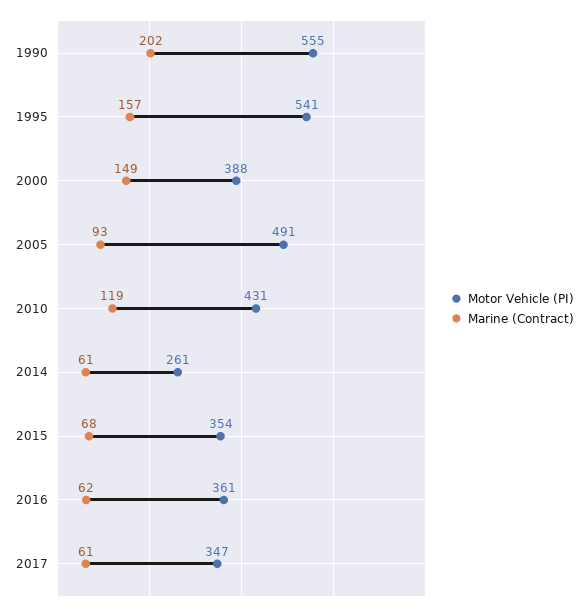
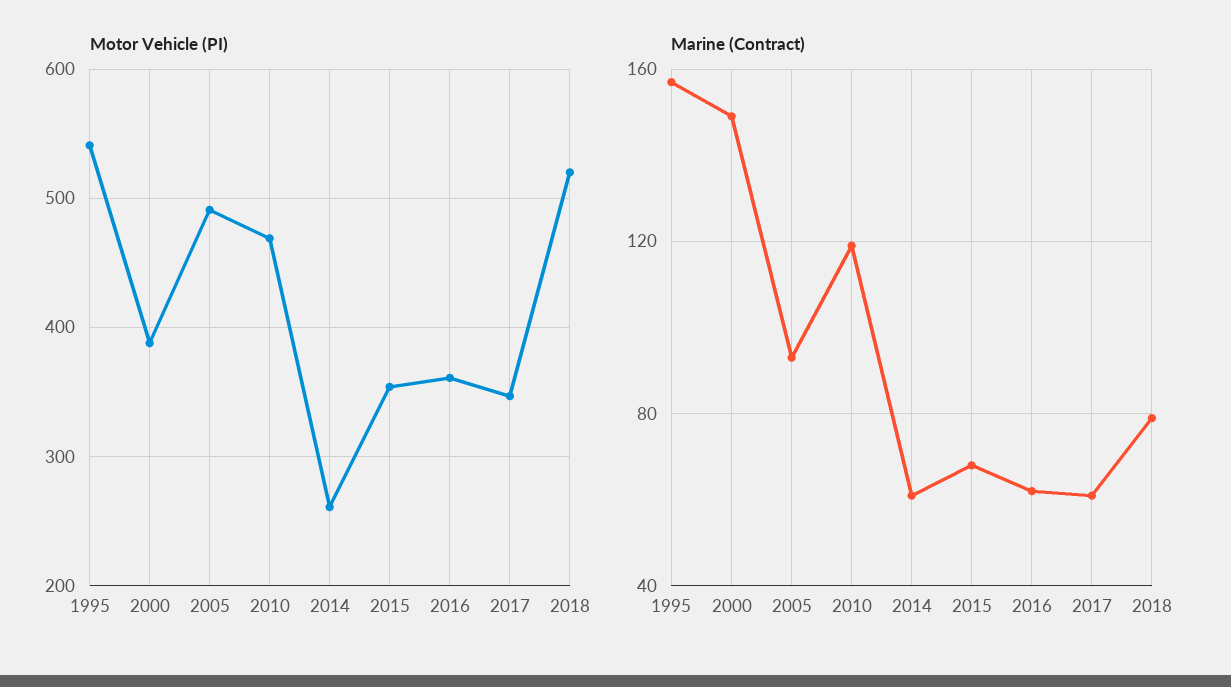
Motor Vehicle (PI), 1990: 555 -> none
Marine (Contract), 1990: 202 -> none
Motor Vehicle (PI), 2010: 431 -> 470
Motor Vehicle (PI), 2018: none -> 520
Marine (Contract), 2018: none -> 80

